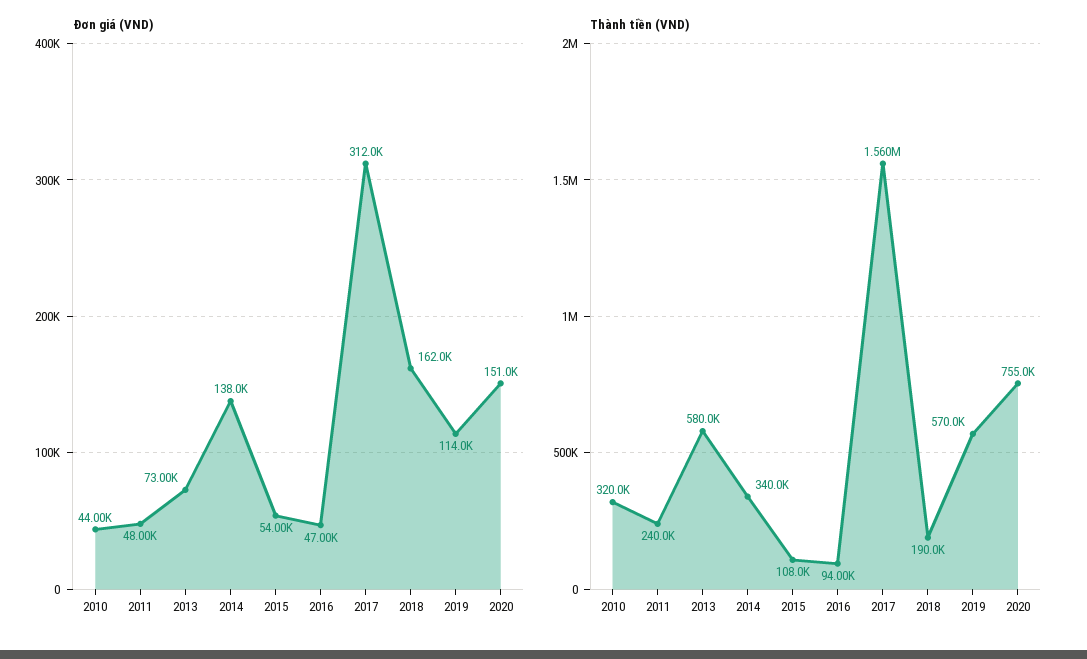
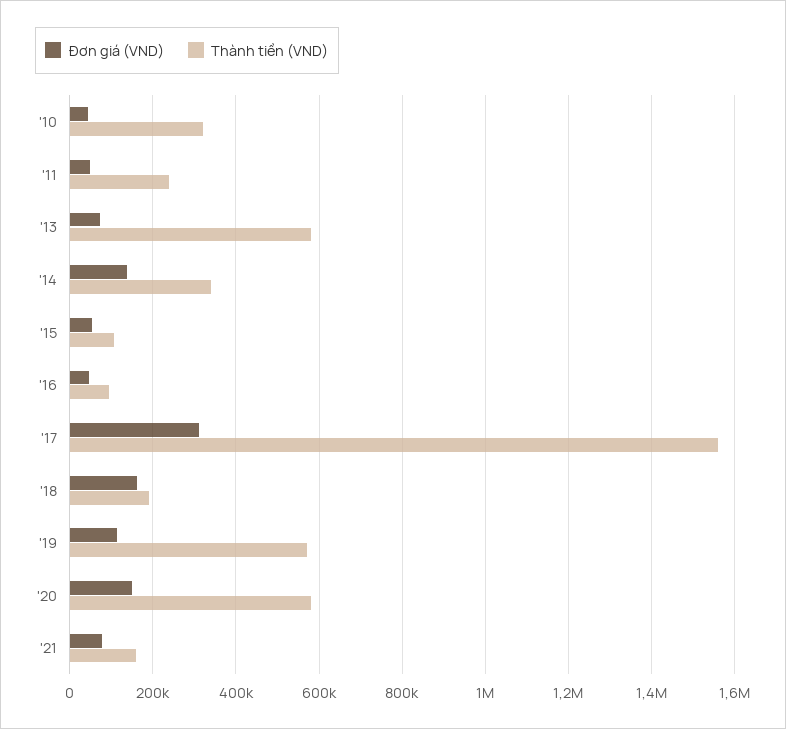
Thành tiền (VND), 2020: 755000 -> 580000
Đơn giá (VND), '21: none -> 80000
Thành tiền (VND), '21: none -> 160000

